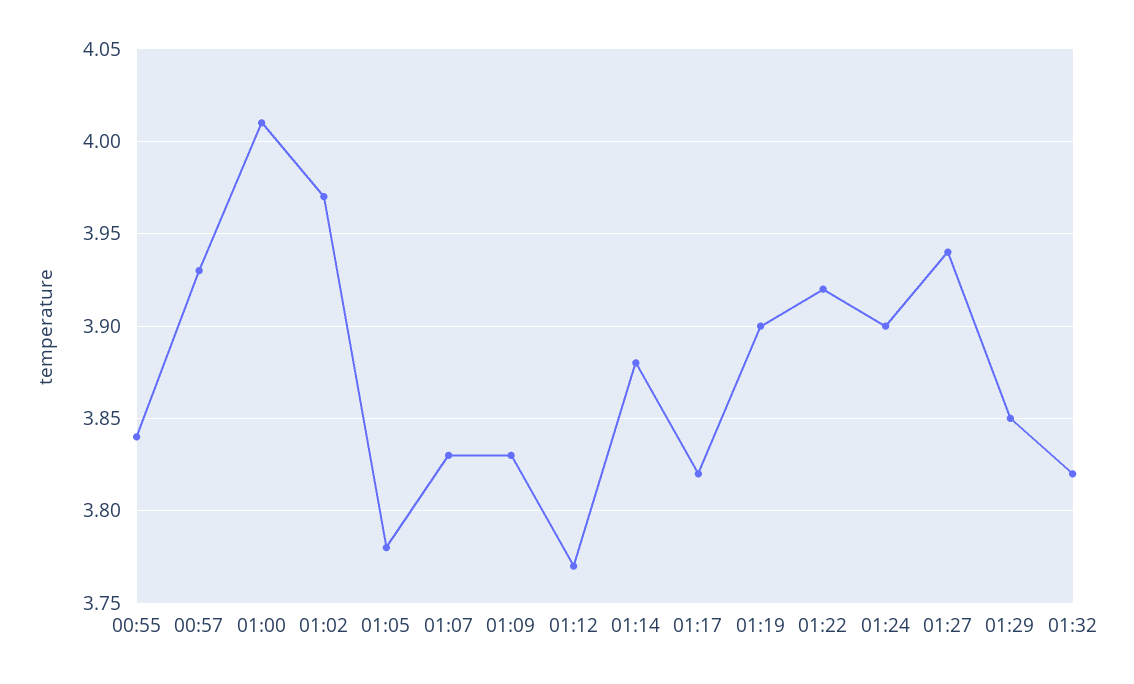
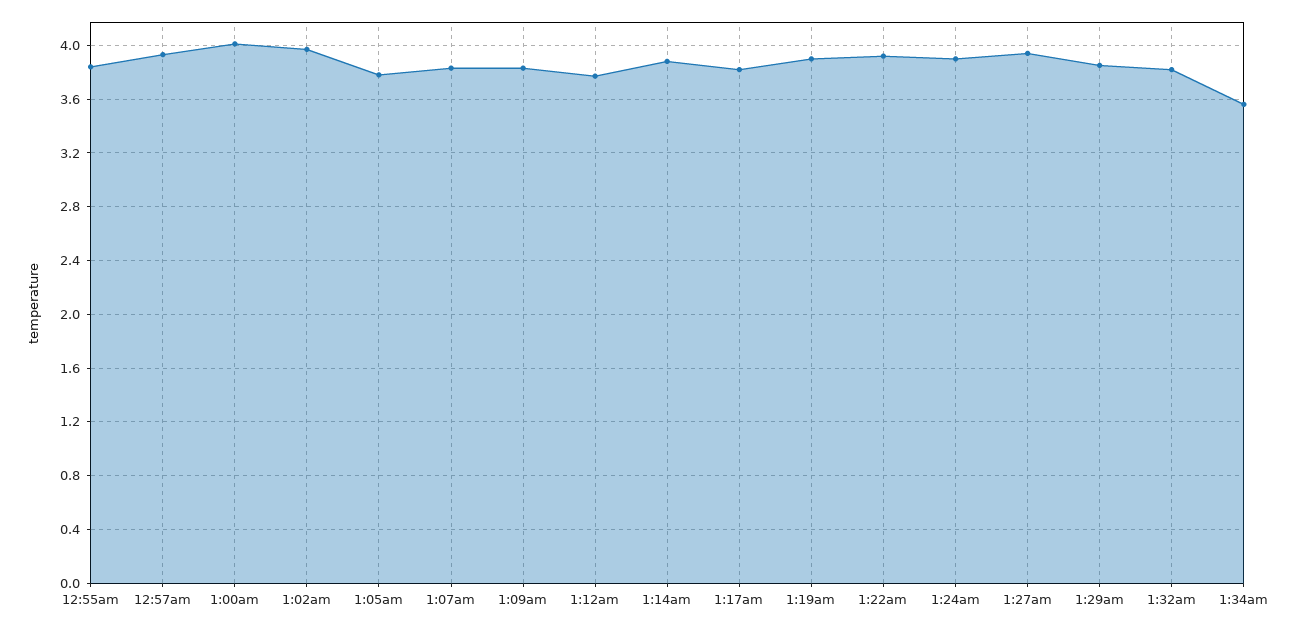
1:34am: none -> 3.55

